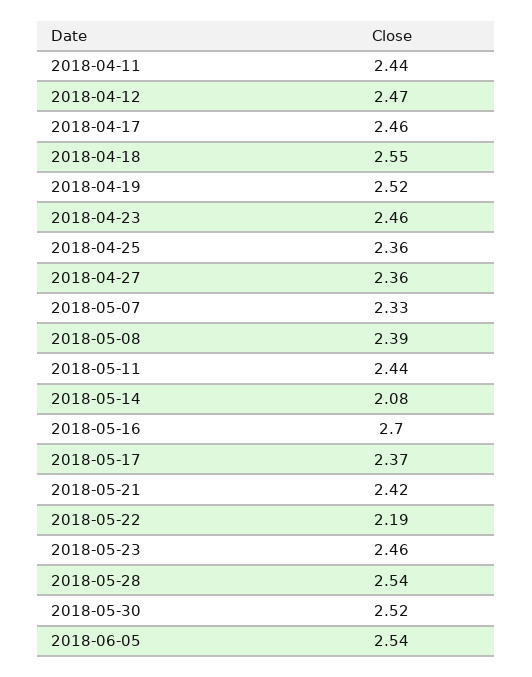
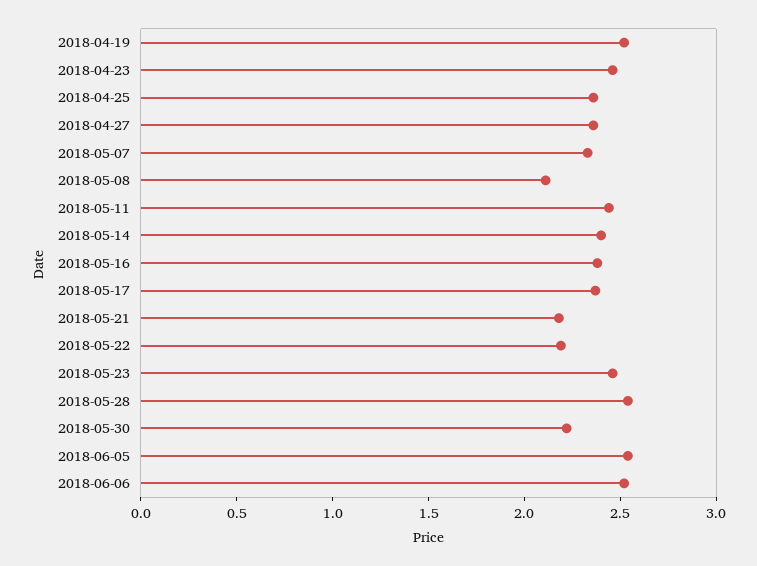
2018-04-11: 2.44 -> none
2018-04-12: 2.47 -> none
2018-04-17: 2.46 -> none
2018-04-18: 2.55 -> none
2018-05-08: 2.39 -> 2.1
2018-05-14: 2.08 -> 2.4
2018-05-16: 2.7 -> 2.4
2018-05-21: 2.42 -> 2.2
2018-05-30: 2.52 -> 2.2
2018-06-06: none -> 2.5

